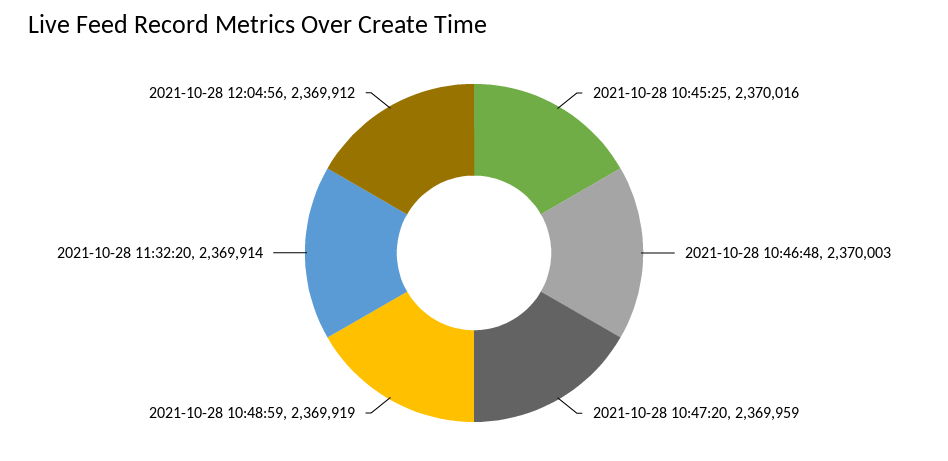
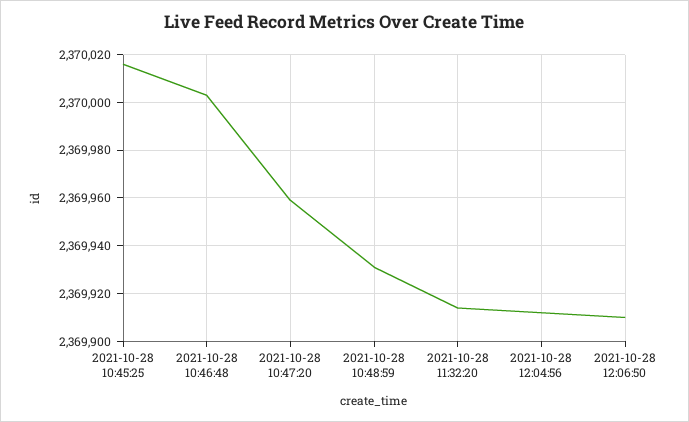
2021-10-28 10:48:59: 2369919 -> 2369930
2021-10-28 12:06:50: none -> 2369910

